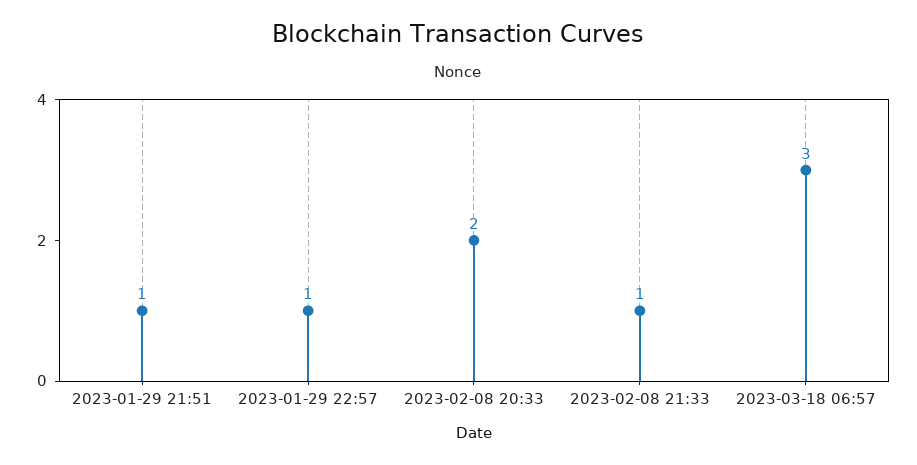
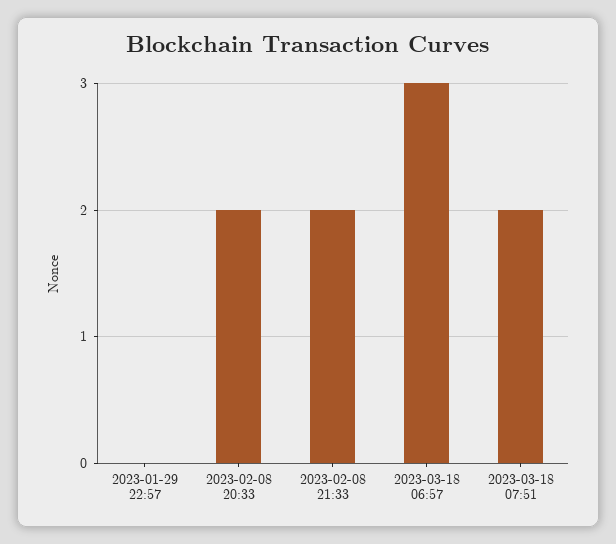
2023-01-29 21:51: 1 -> none
2023-01-29 22:57: 1 -> 0
2023-02-08 21:33: 1 -> 2
2023-03-18 07:51: none -> 2

